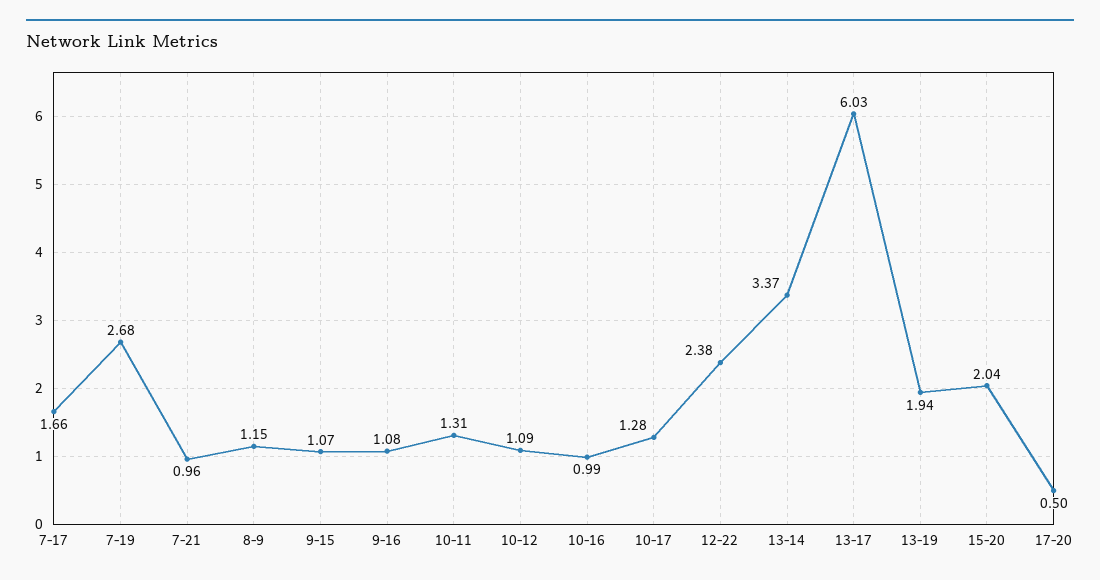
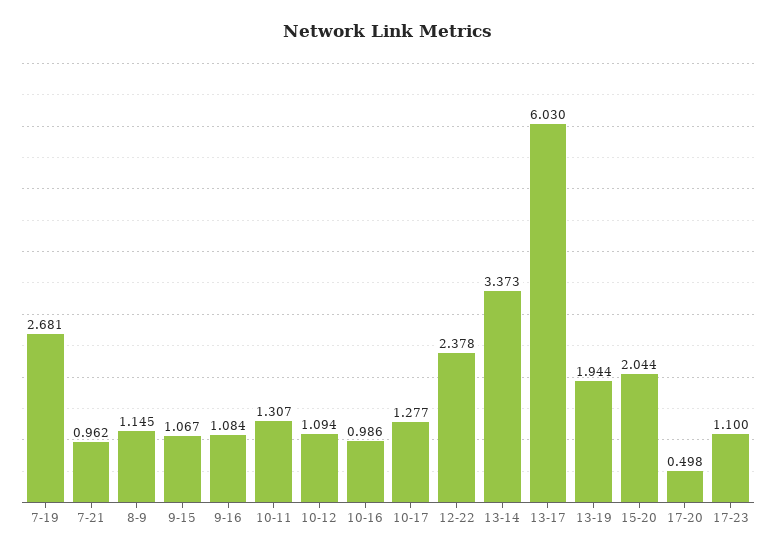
7-17: 1.66 -> none
17-23: none -> 1.1

